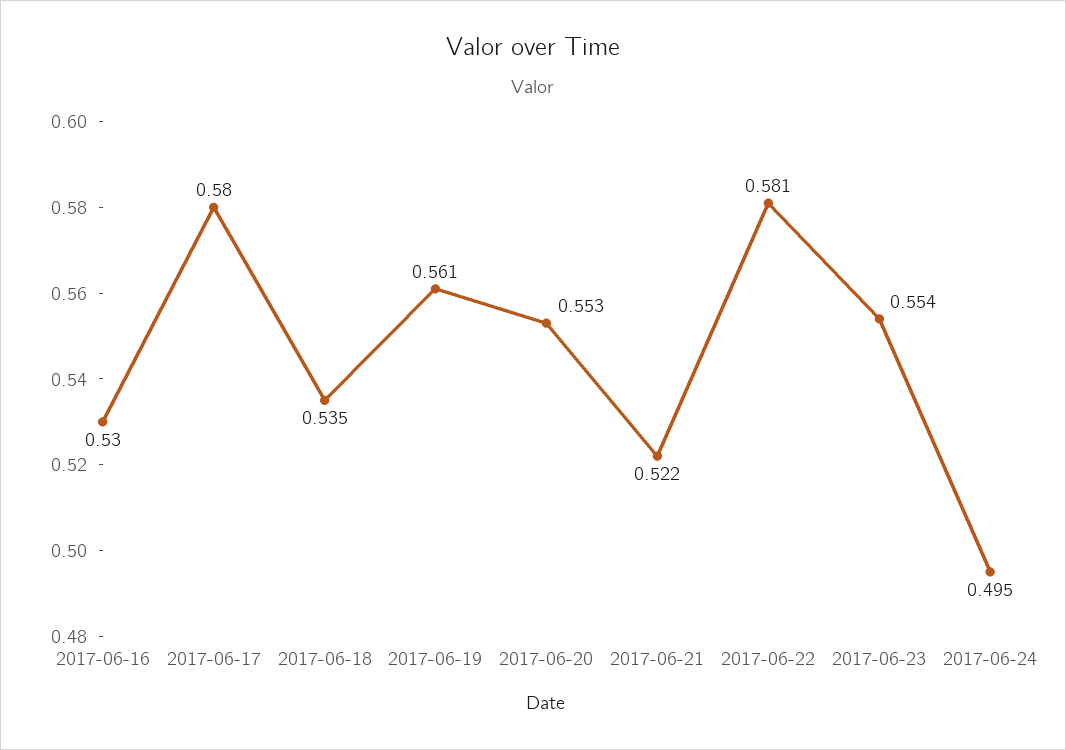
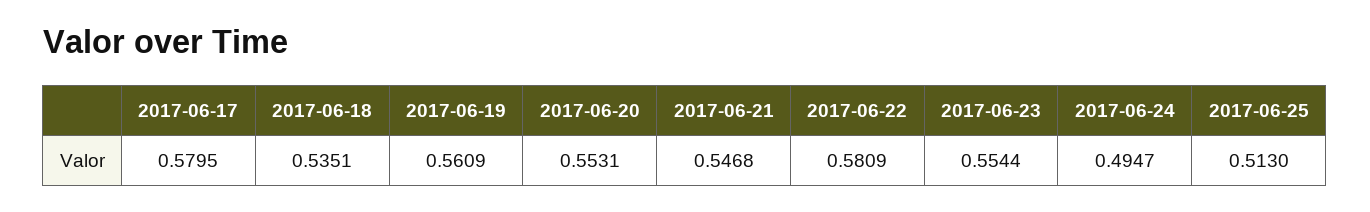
2017-06-16: 0.53 -> none
2017-06-21: 0.522 -> 0.5468
2017-06-25: none -> 0.513

